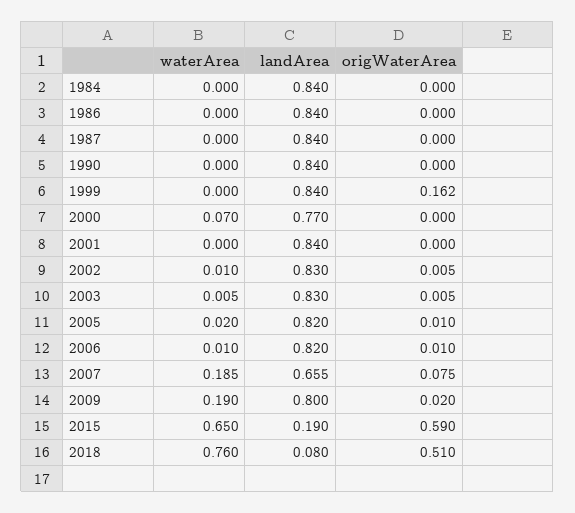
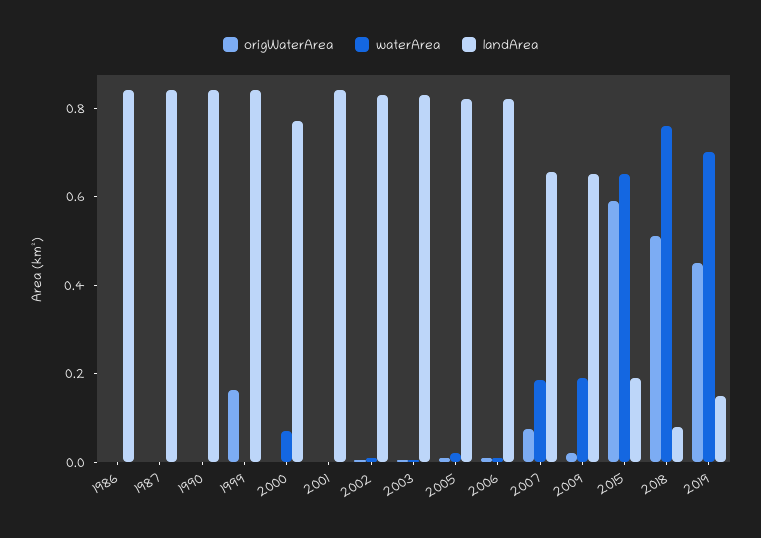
waterArea, 1984: 0 -> none
landArea, 1984: 0.84 -> none
origWaterArea, 1984: 0 -> none
landArea, 2009: 0.8 -> 0.65
origWaterArea, 2019: none -> 0.45
waterArea, 2019: none -> 0.7
landArea, 2019: none -> 0.15

